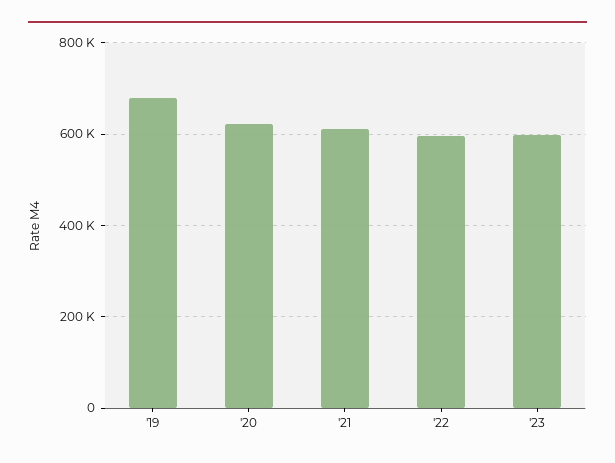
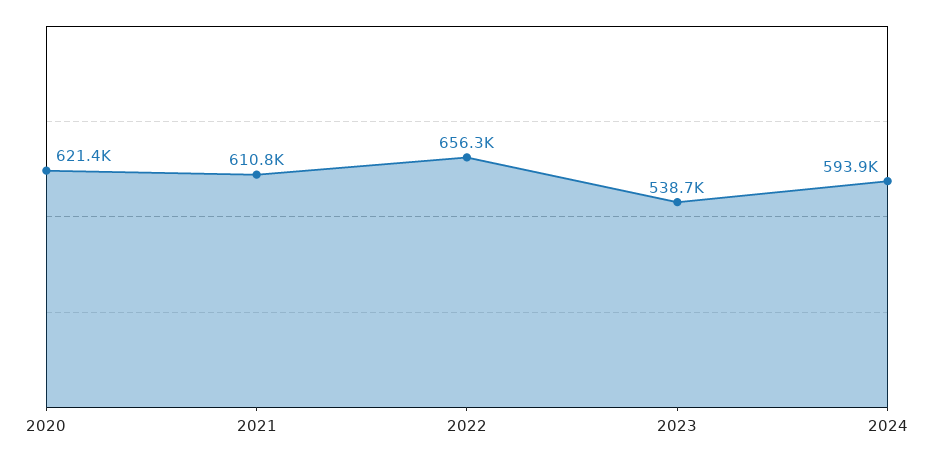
'19: 680000 -> none
'22: 600000 -> 656300
'23: 600000 -> 538700
2024: none -> 593900

